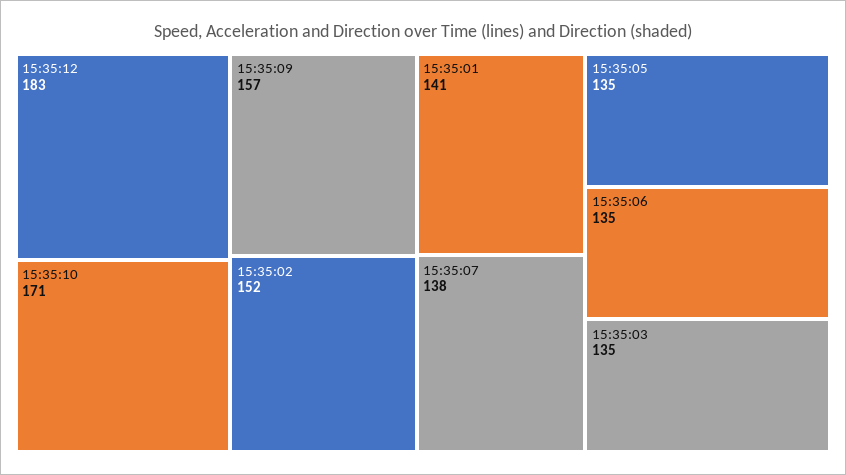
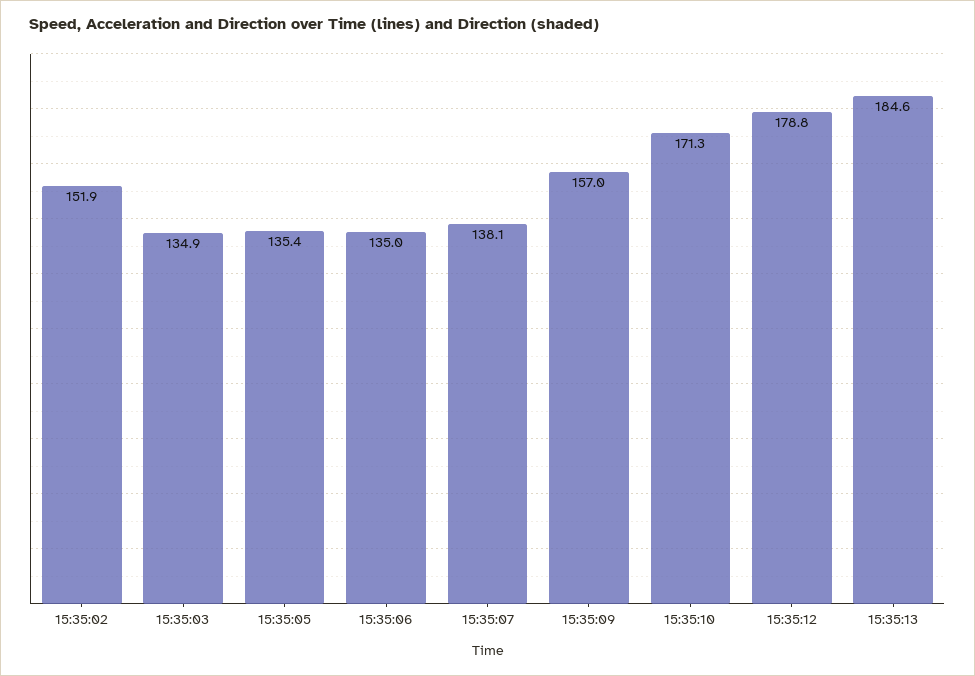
15:35:12: 183 -> 178.8
15:35:01: 141 -> none
15:35:13: none -> 184.6

